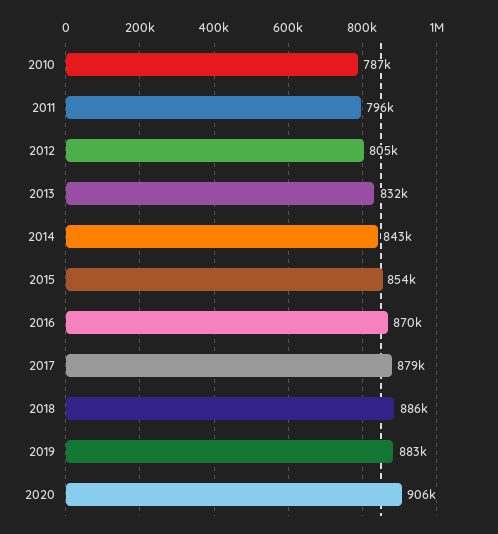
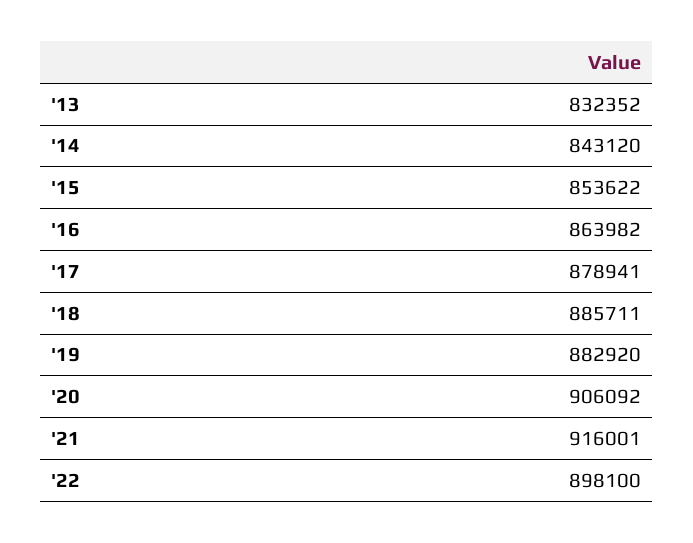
2010: 787000 -> none
2011: 796000 -> none
2012: 805000 -> none
2016: 870000 -> 863982
'21: none -> 916001
'22: none -> 898100

